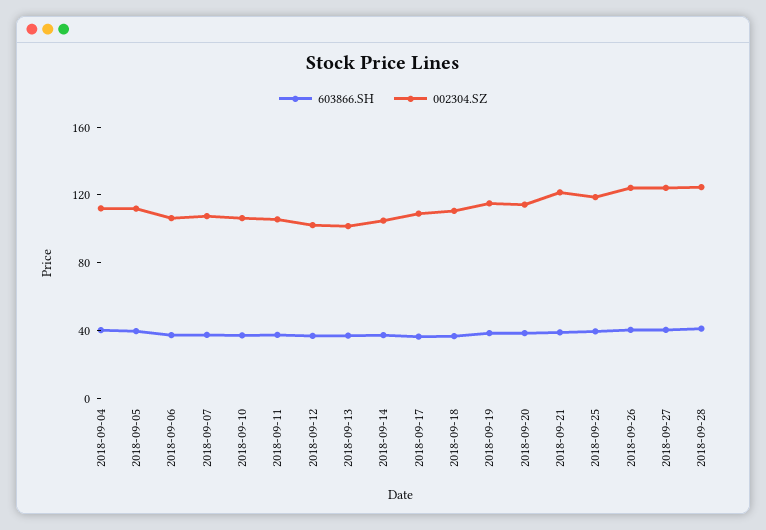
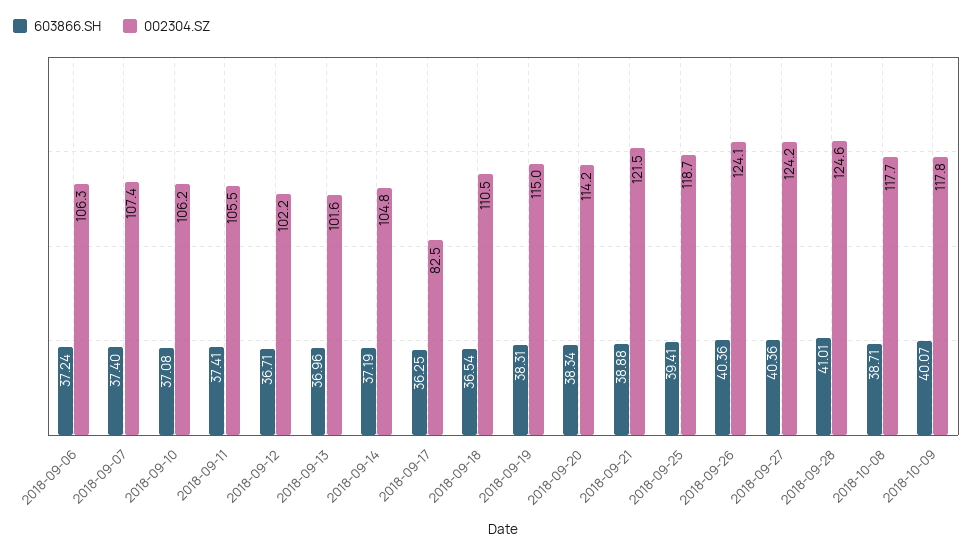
603866.SH, 2018-09-04: 40 -> none
002304.SZ, 2018-09-04: 110 -> none
603866.SH, 2018-09-05: 40 -> none
002304.SZ, 2018-09-05: 110 -> none
002304.SZ, 2018-09-17: 110 -> 82.5
603866.SH, 2018-10-08: none -> 38.71
002304.SZ, 2018-10-08: none -> 117.7
603866.SH, 2018-10-09: none -> 40.07
002304.SZ, 2018-10-09: none -> 117.8

